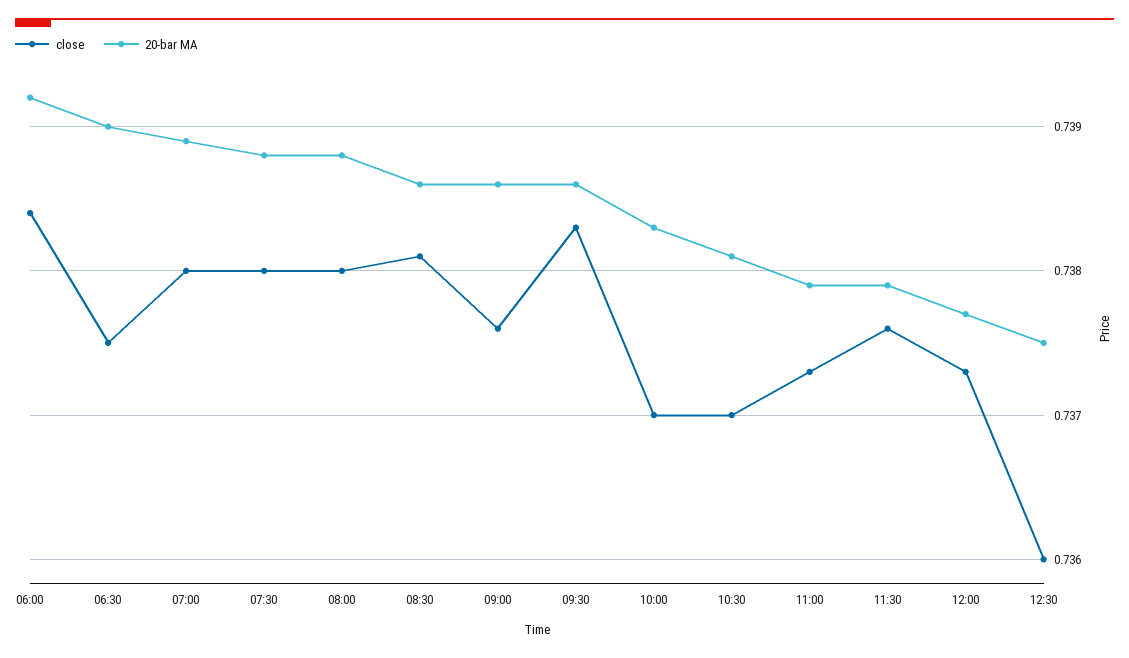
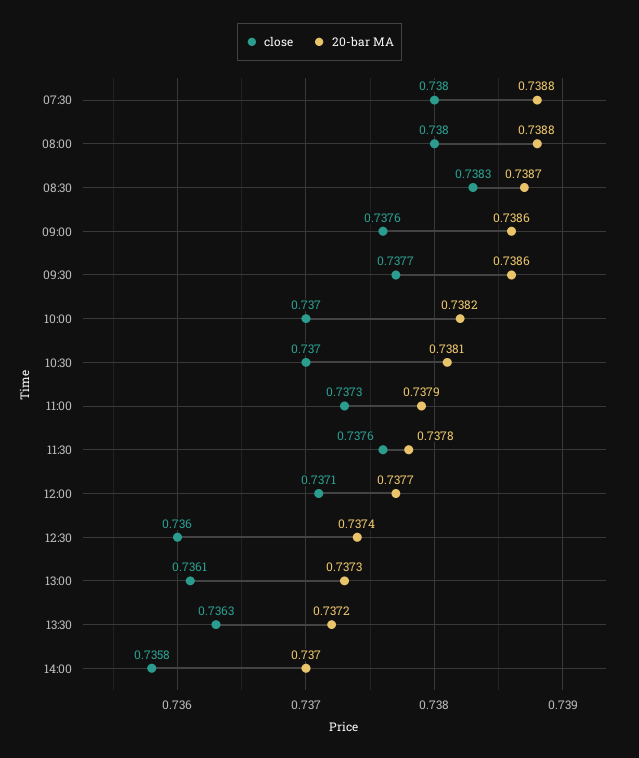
close, 06:00: 0.7384 -> none
20-bar MA, 06:00: 0.7392 -> none
close, 06:30: 0.7375 -> none
20-bar MA, 06:30: 0.739 -> none
close, 07:00: 0.738 -> none
20-bar MA, 07:00: 0.7389 -> none
close, 08:30: 0.7381 -> 0.7383
20-bar MA, 08:30: 0.7386 -> 0.7387
close, 09:30: 0.7383 -> 0.7377
20-bar MA, 10:00: 0.7383 -> 0.7382
20-bar MA, 11:30: 0.7379 -> 0.7378
close, 12:00: 0.7373 -> 0.7371
20-bar MA, 12:30: 0.7375 -> 0.7374
close, 13:00: none -> 0.7361
20-bar MA, 13:00: none -> 0.7373
close, 13:30: none -> 0.7363
20-bar MA, 13:30: none -> 0.7372
close, 14:00: none -> 0.7358
20-bar MA, 14:00: none -> 0.737

